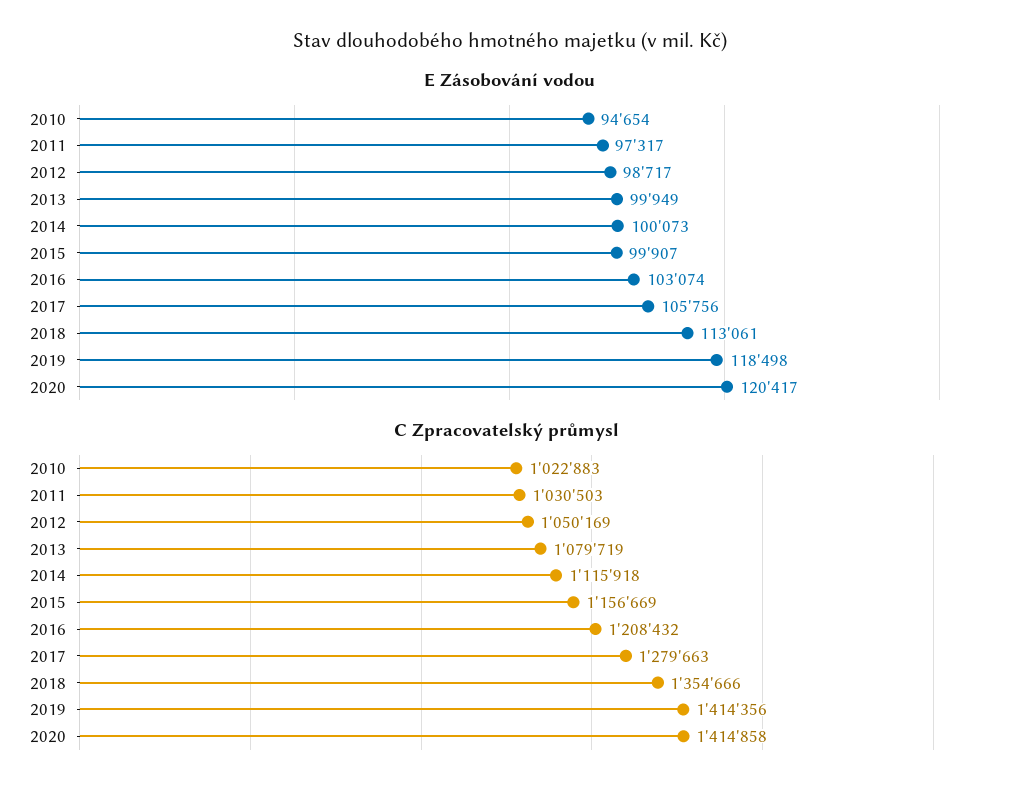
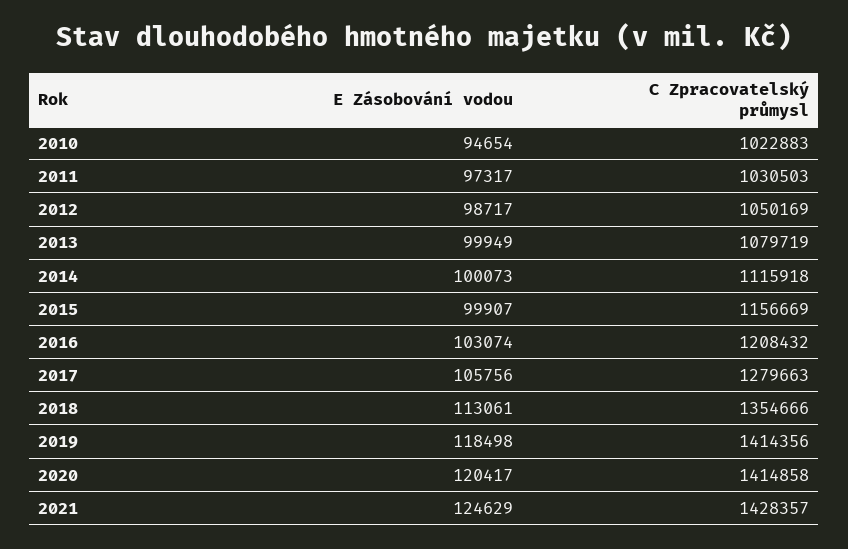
E Zásobování vodou, 2021: none -> 124629
C Zpracovatelský průmysl, 2021: none -> 1428357

